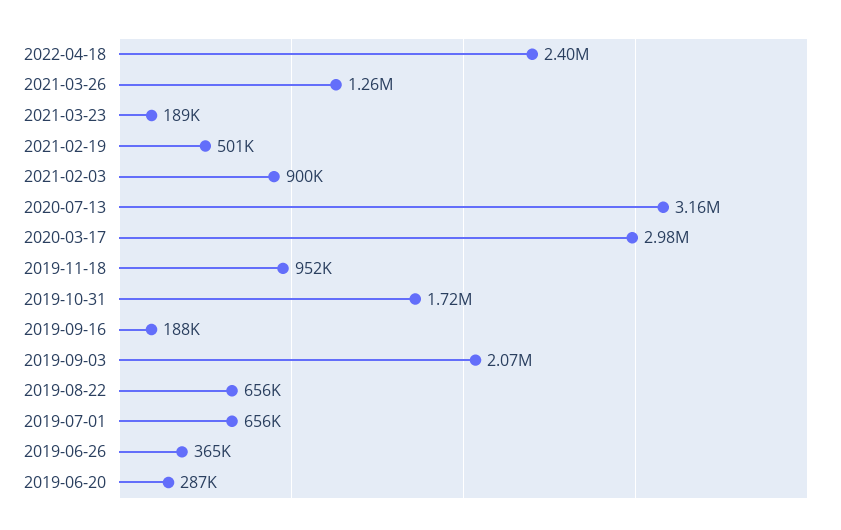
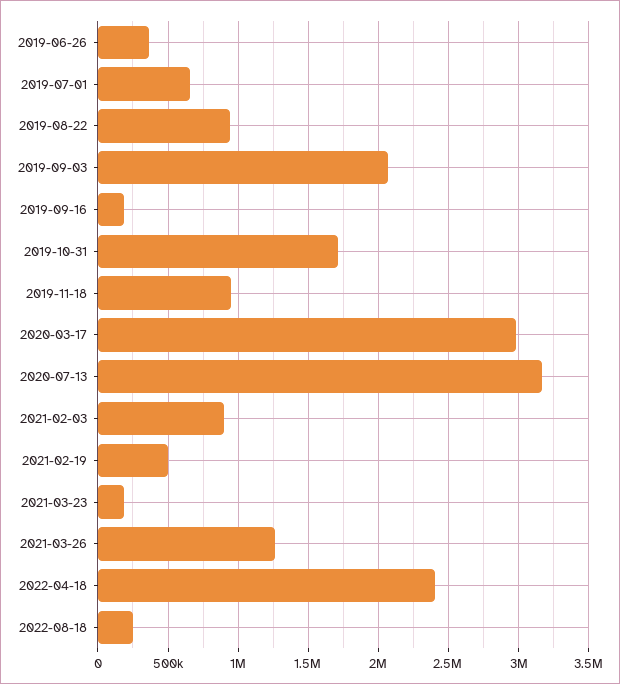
2019-08-22: 656000 -> 950000
2019-06-20: 287000 -> none
2022-08-18: none -> 250000

